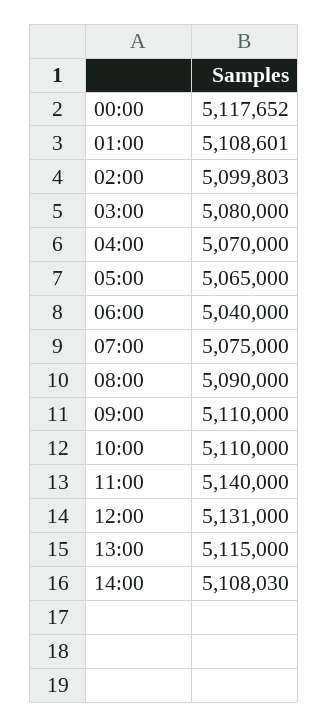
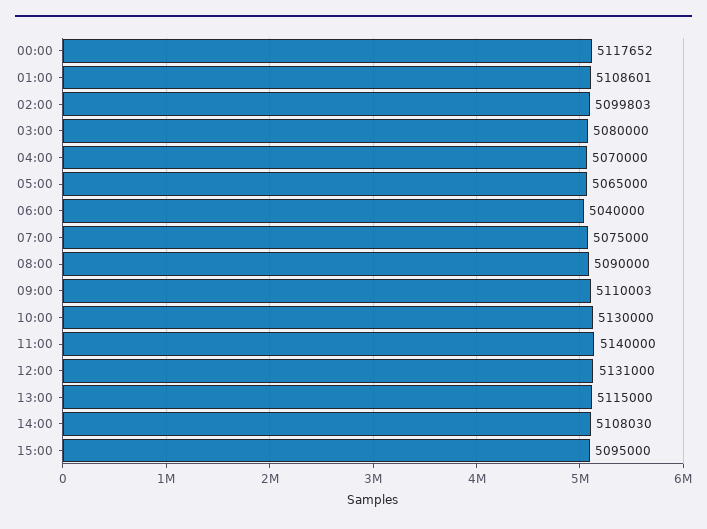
09:00: 5110000 -> 5110003
10:00: 5110000 -> 5130000
15:00: none -> 5095000

